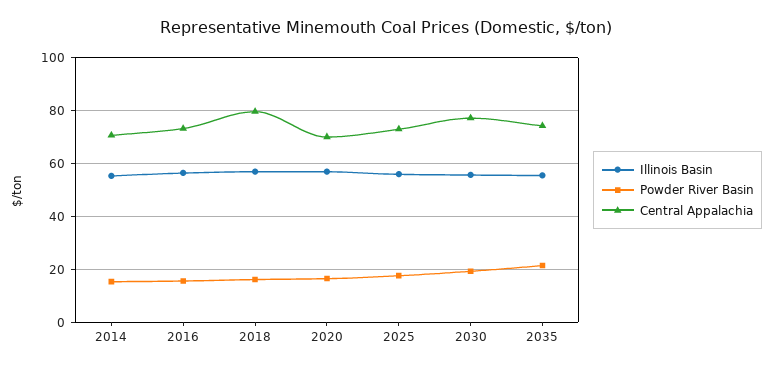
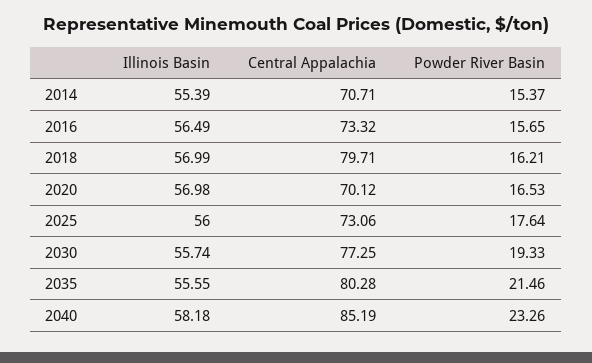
Central Appalachia, 2035: 75 -> 80.28
Illinois Basin, 2040: none -> 58.18
Central Appalachia, 2040: none -> 85.19
Powder River Basin, 2040: none -> 23.26

